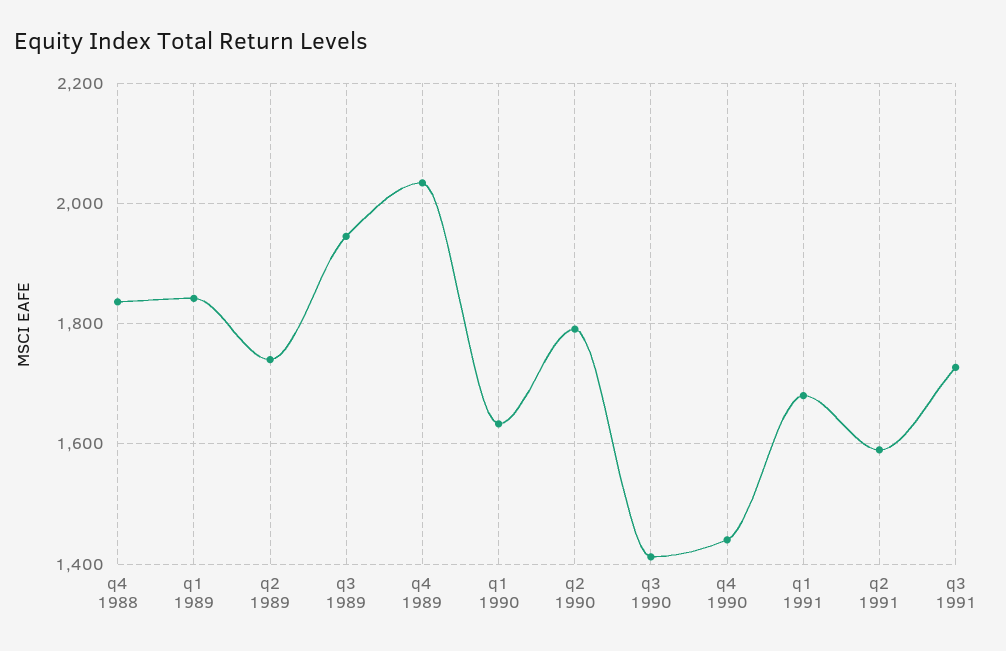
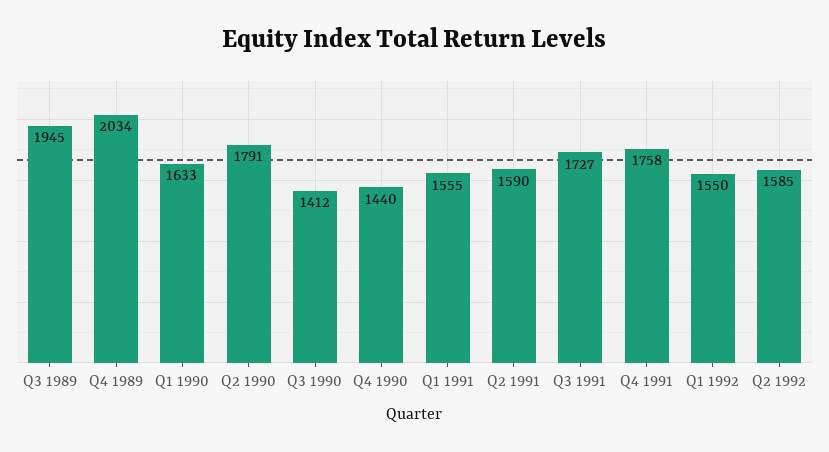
q4 1988: 1840 -> none
q1 1989: 1840 -> none
q2 1989: 1740 -> none
q1 1991: 1680 -> 1555
Q4 1991: none -> 1758
Q1 1992: none -> 1550
Q2 1992: none -> 1585

